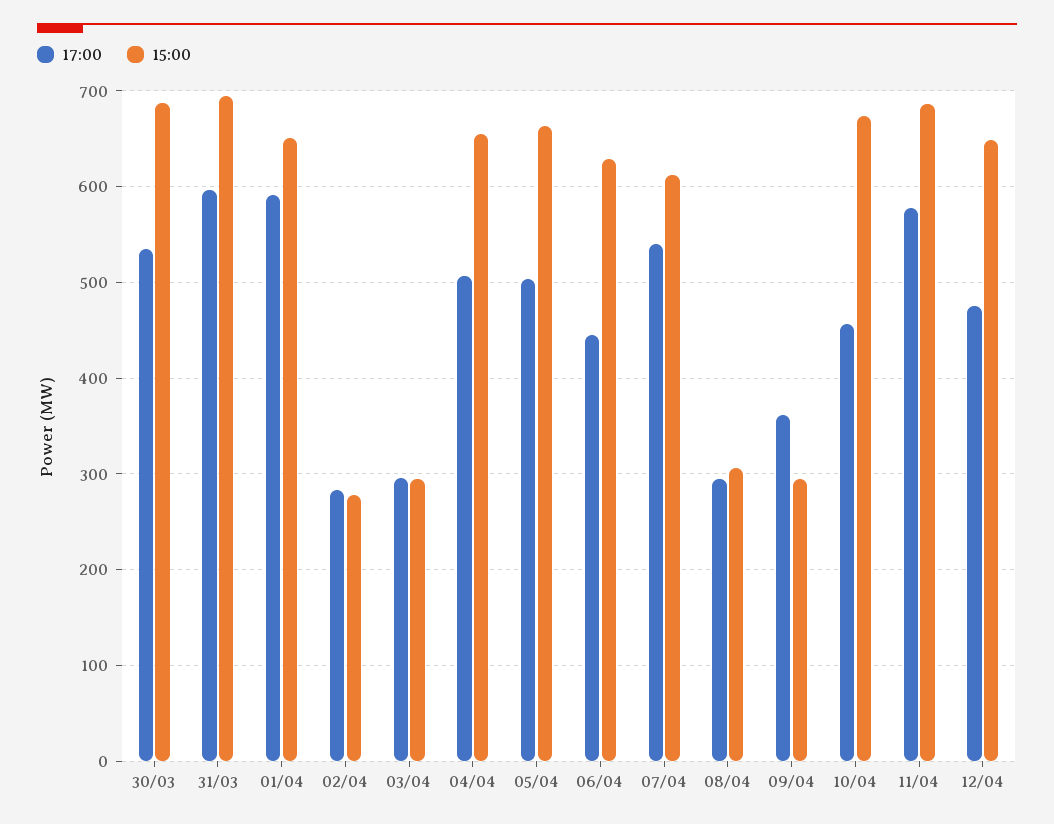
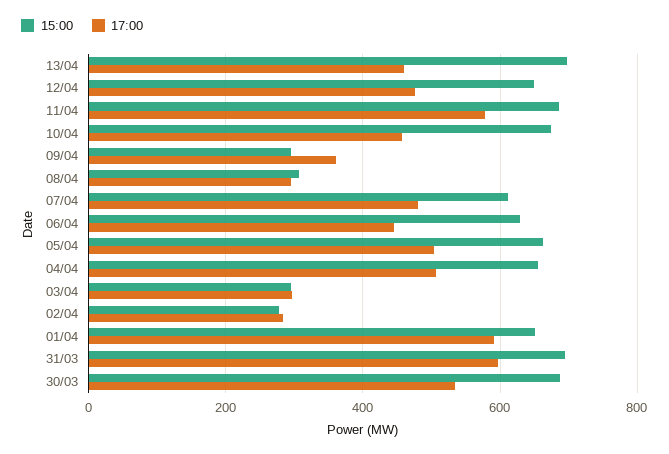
17:00, 07/04: 540 -> 480
15:00, 13/04: none -> 700
17:00, 13/04: none -> 460

